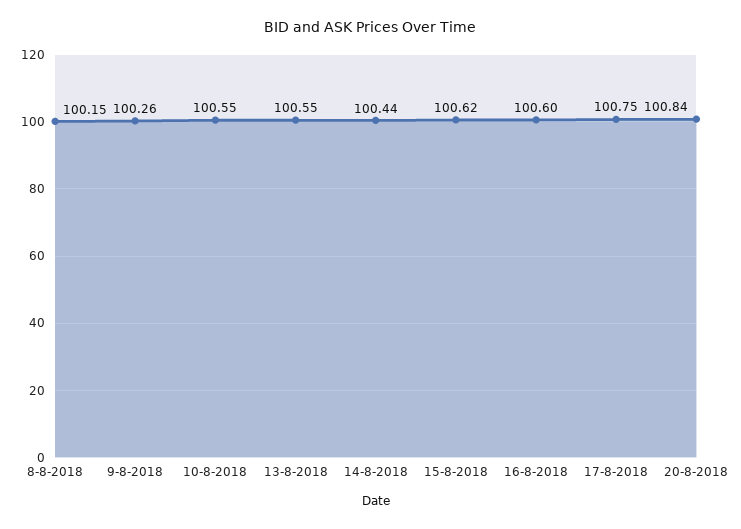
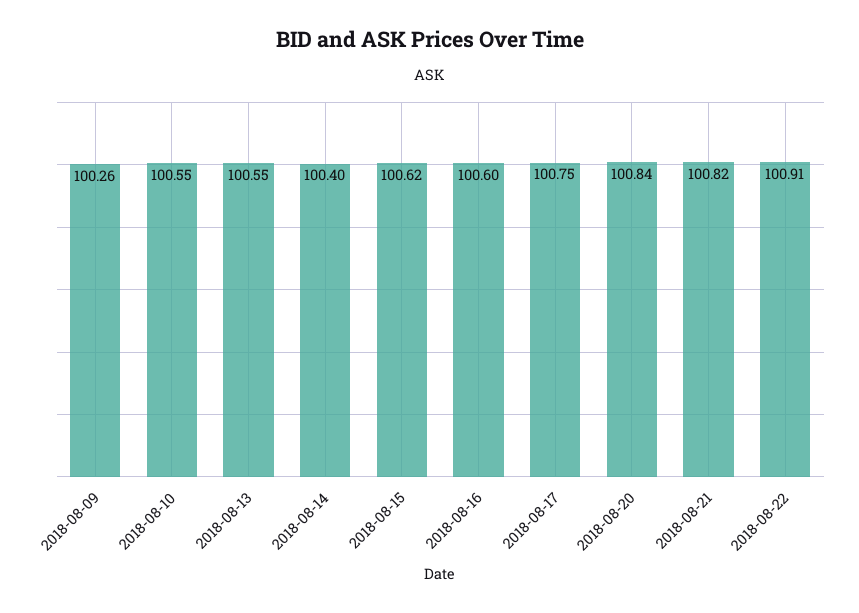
8-8-2018: 100.15 -> none
14-8-2018: 100.44 -> 100.4
2018-08-21: none -> 100.82
2018-08-22: none -> 100.91

